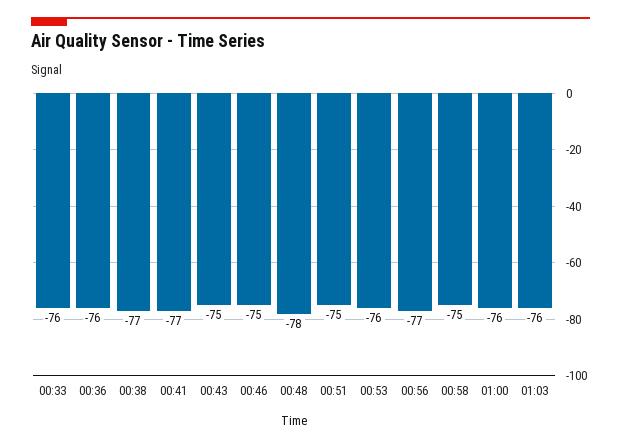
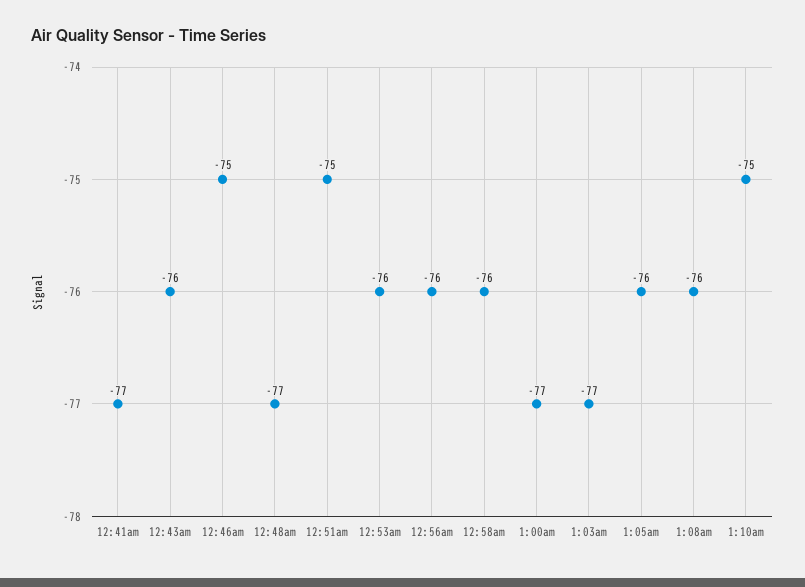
00:33: -76 -> none
00:36: -76 -> none
00:38: -77 -> none
00:43: -75 -> -76
00:48: -78 -> -77
00:56: -77 -> -76
00:58: -75 -> -76
01:00: -76 -> -77
01:03: -76 -> -77
1:05am: none -> -76
1:08am: none -> -76
1:10am: none -> -75

